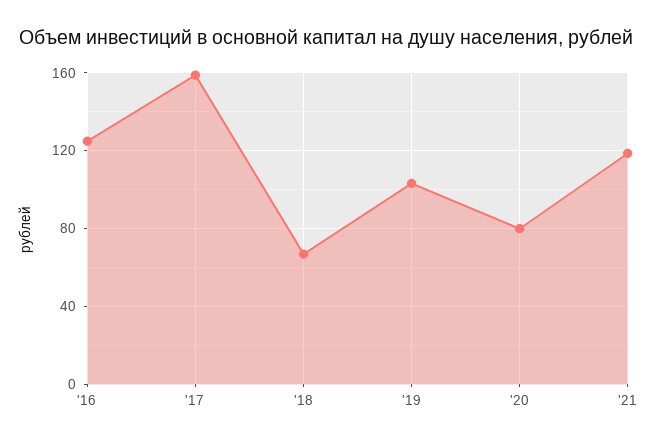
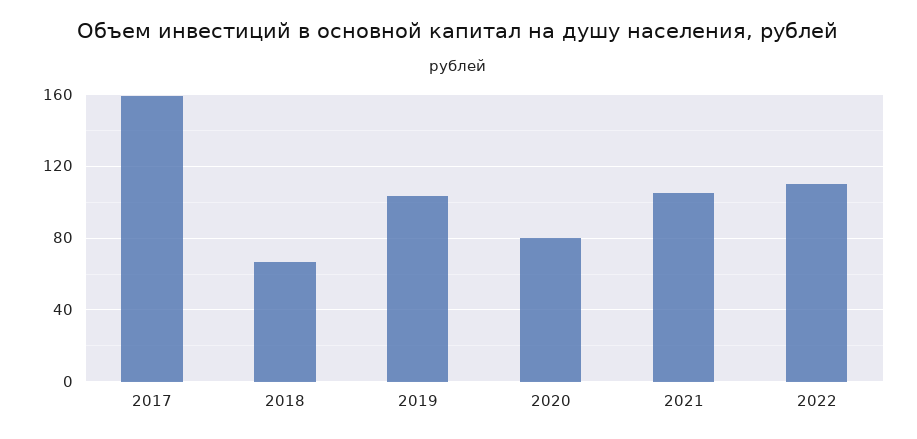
'16: 125 -> none
'21: 120 -> 105
2022: none -> 110

